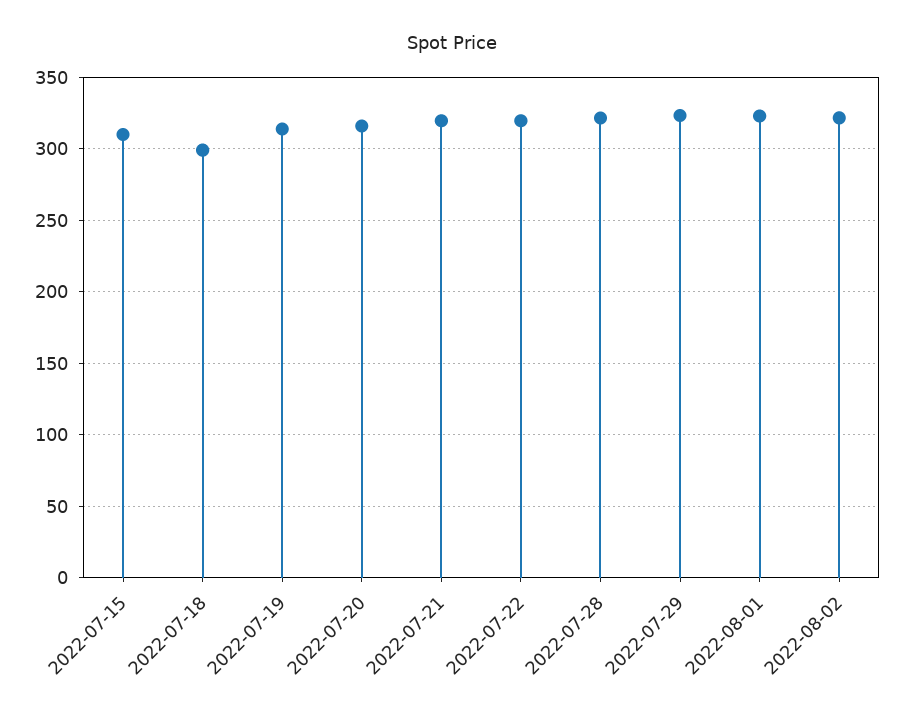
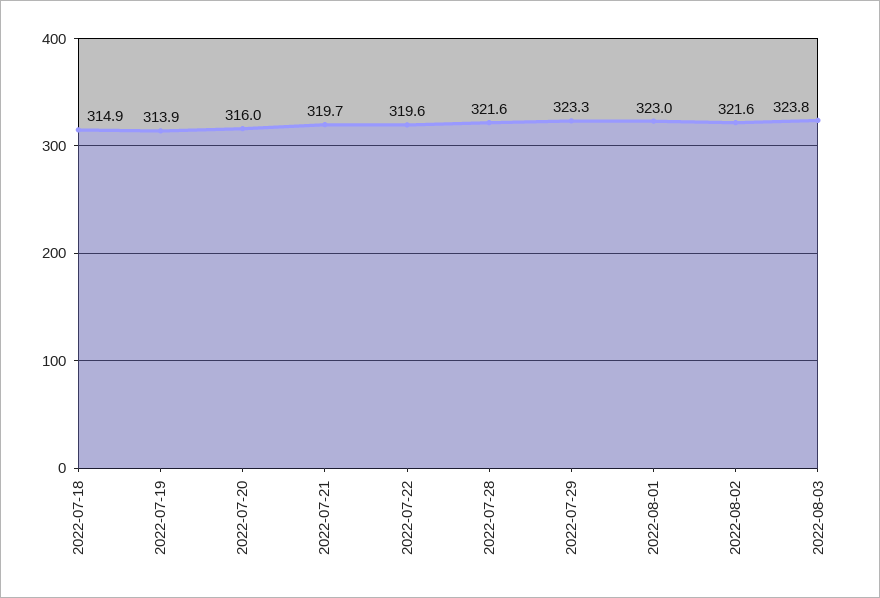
2022-07-15: 310 -> none
2022-07-18: 300 -> 314.9
2022-08-03: none -> 323.8

